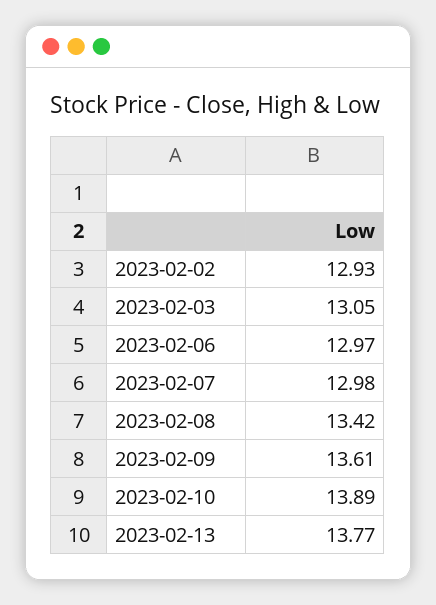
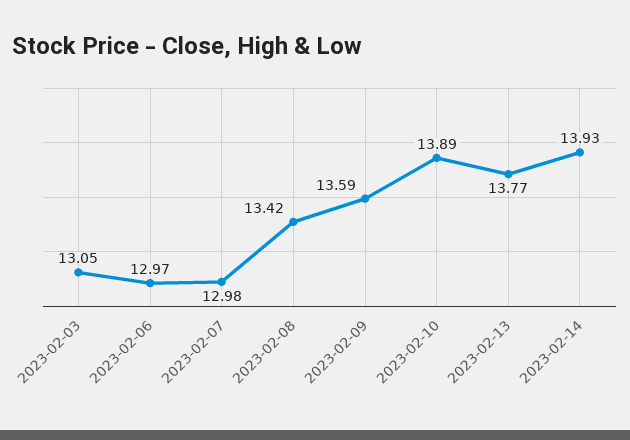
2023-02-02: 12.93 -> none
2023-02-09: 13.61 -> 13.59
2023-02-14: none -> 13.93

